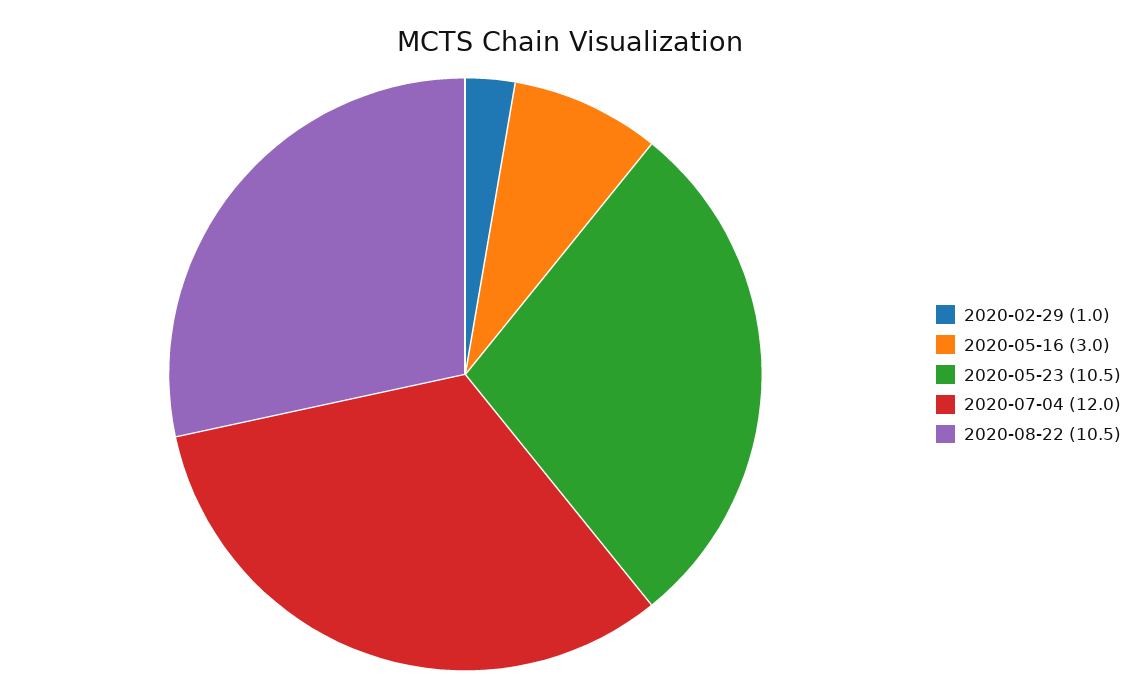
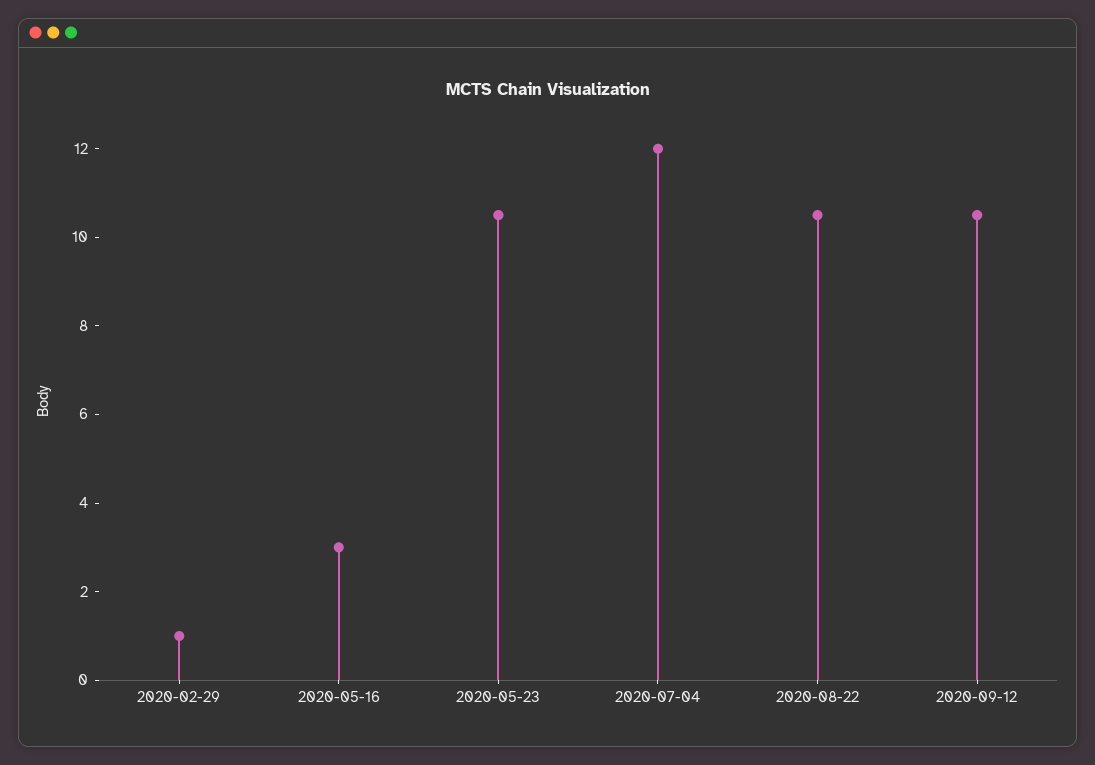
2020-09-12: none -> 10.5

